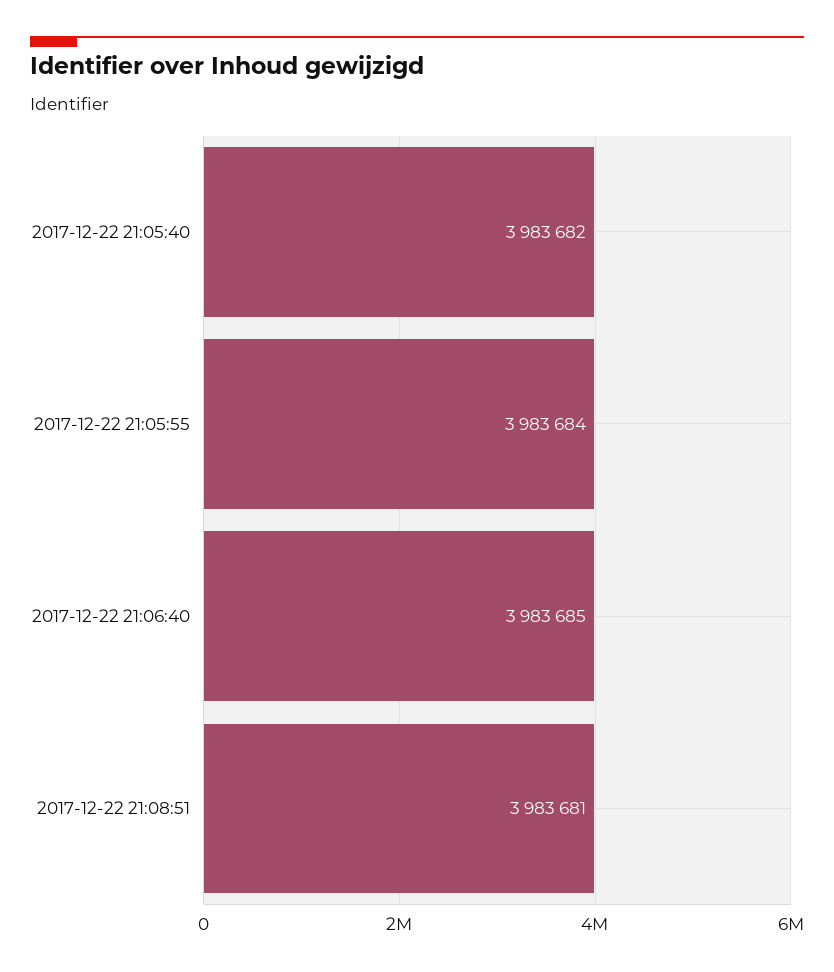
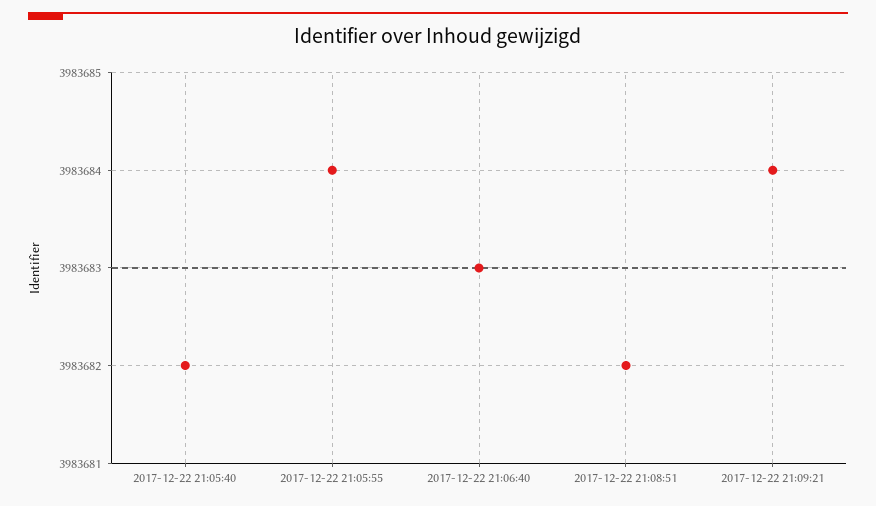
2017-12-22 21:06:40: 3983685 -> 3983683
2017-12-22 21:08:51: 3983681 -> 3983682
2017-12-22 21:09:21: none -> 3983684

